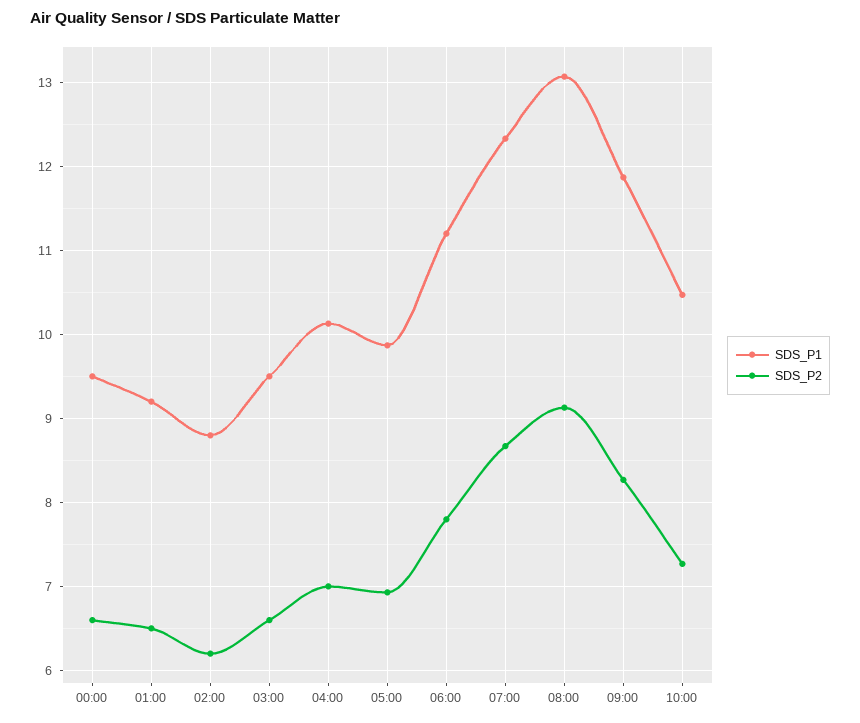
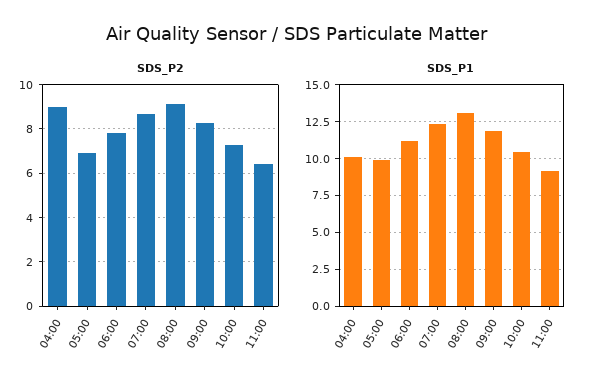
SDS_P1, 00:00: 9.5 -> none
SDS_P2, 00:00: 6.6 -> none
SDS_P1, 01:00: 9.2 -> none
SDS_P2, 01:00: 6.5 -> none
SDS_P1, 02:00: 8.8 -> none
SDS_P2, 02:00: 6.2 -> none
SDS_P1, 03:00: 9.5 -> none
SDS_P2, 03:00: 6.6 -> none
SDS_P2, 04:00: 7 -> 9
SDS_P2, 11:00: none -> 6.5
SDS_P1, 11:00: none -> 9

